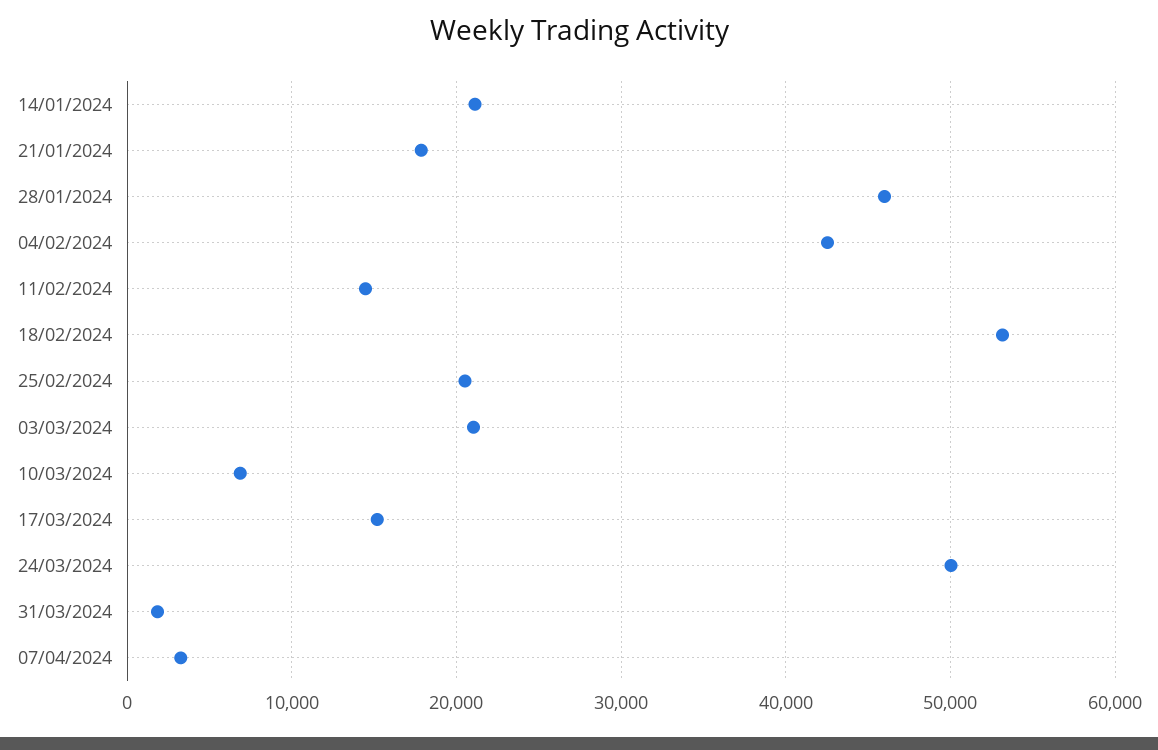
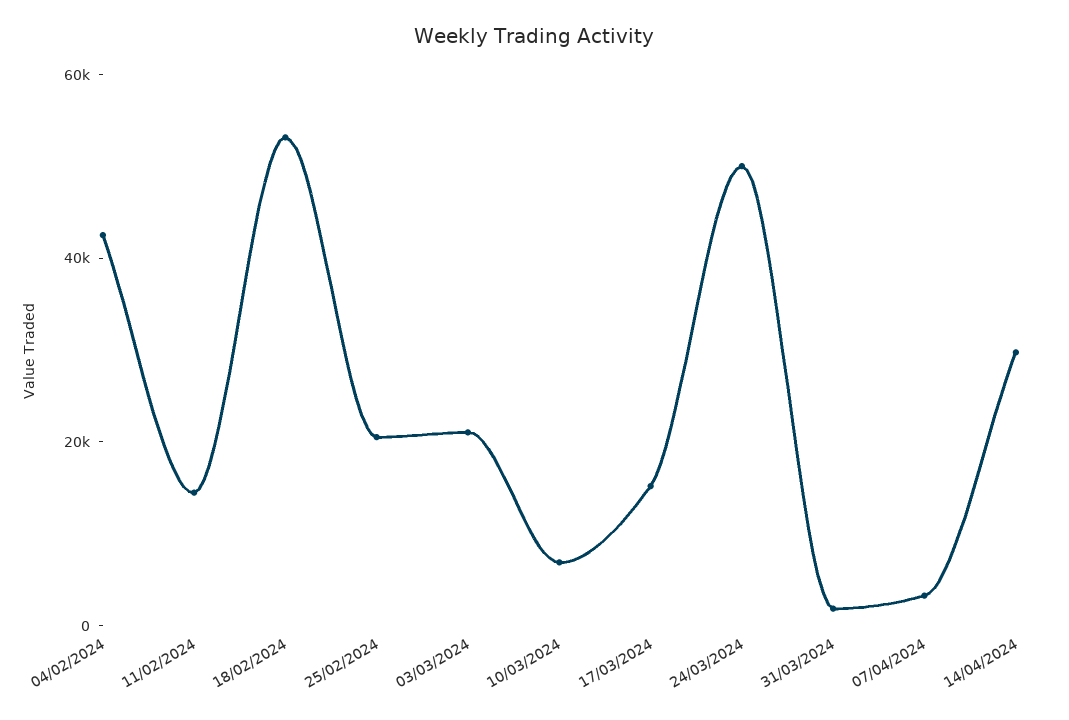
14/01/2024: 21000 -> none
21/01/2024: 18000 -> none
28/01/2024: 46000 -> none
14/04/2024: none -> 30000

